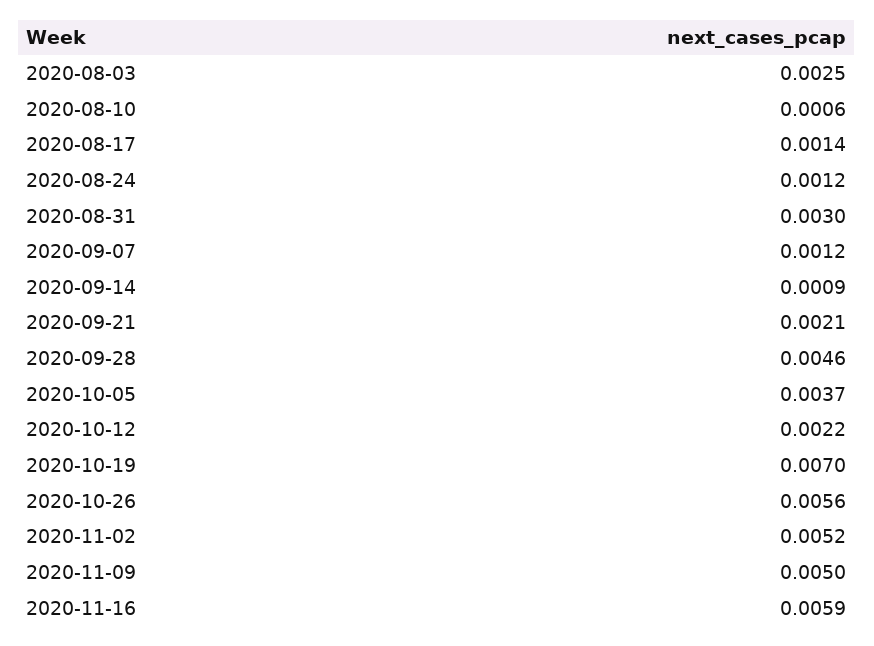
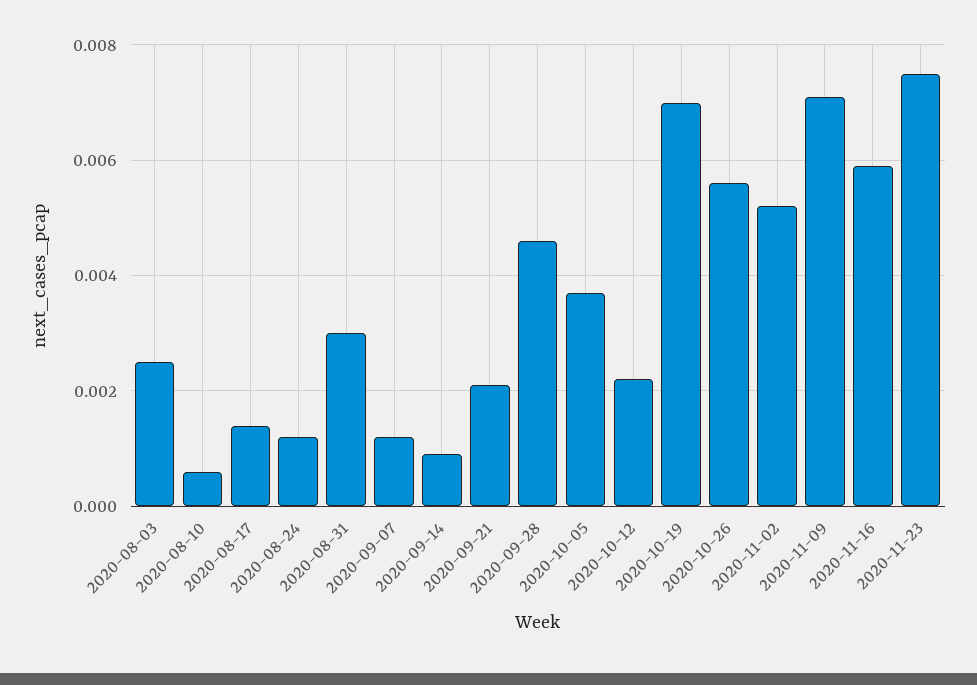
2020-11-09: 0.005 -> 0.007
2020-11-23: none -> 0.0075

